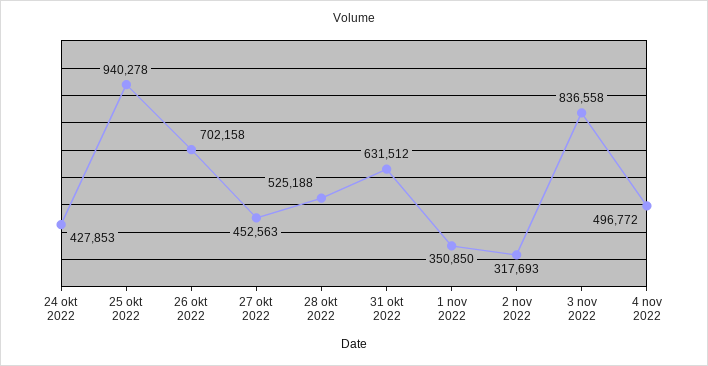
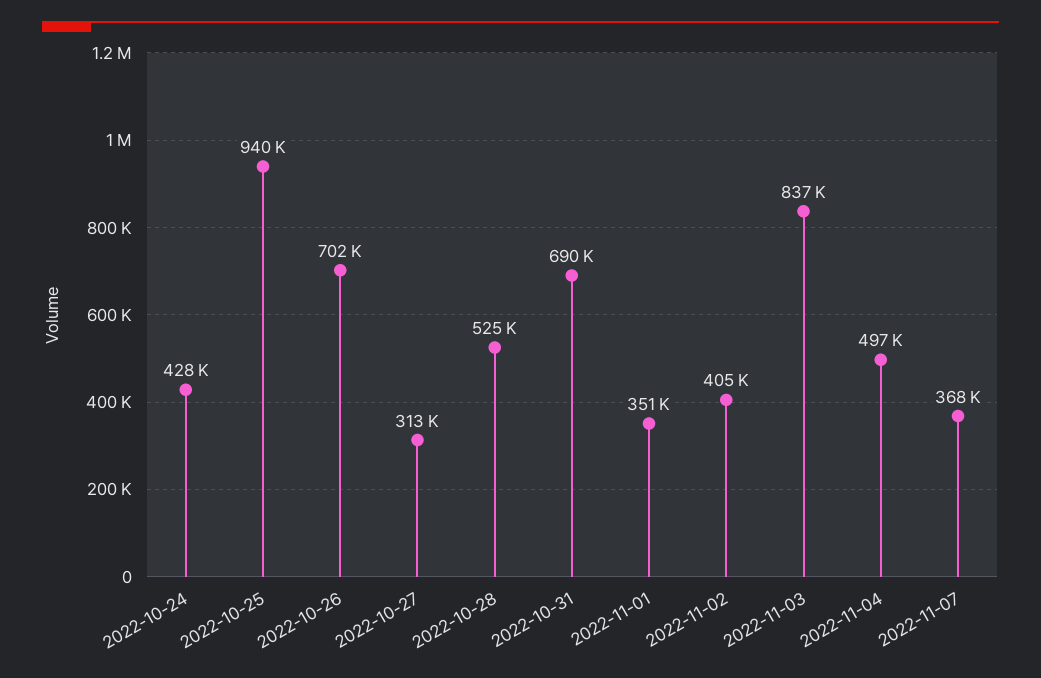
27 okt 2022: 452563 -> 313000
31 okt 2022: 631512 -> 690000
2 nov 2022: 317693 -> 405000
2022-11-07: none -> 368000

